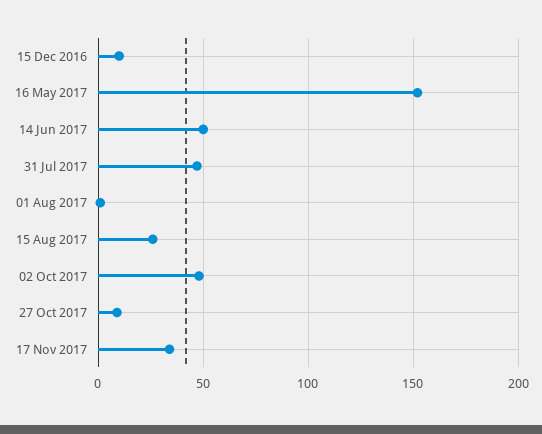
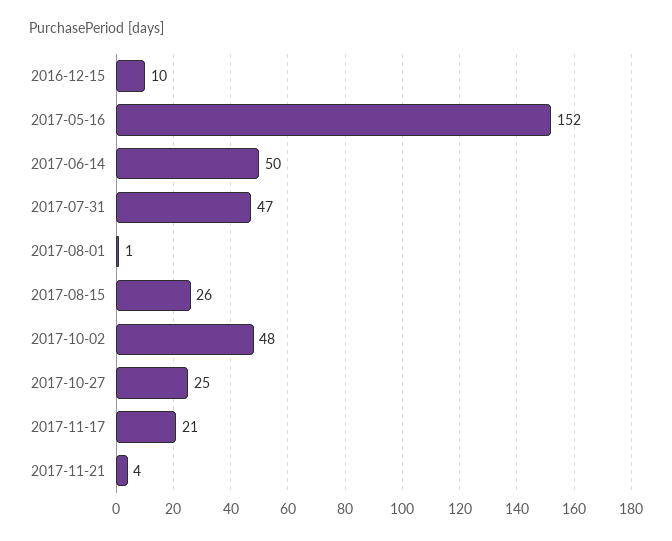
27 Oct 2017: 10 -> 25
17 Nov 2017: 35 -> 21
2017-11-21: none -> 4

